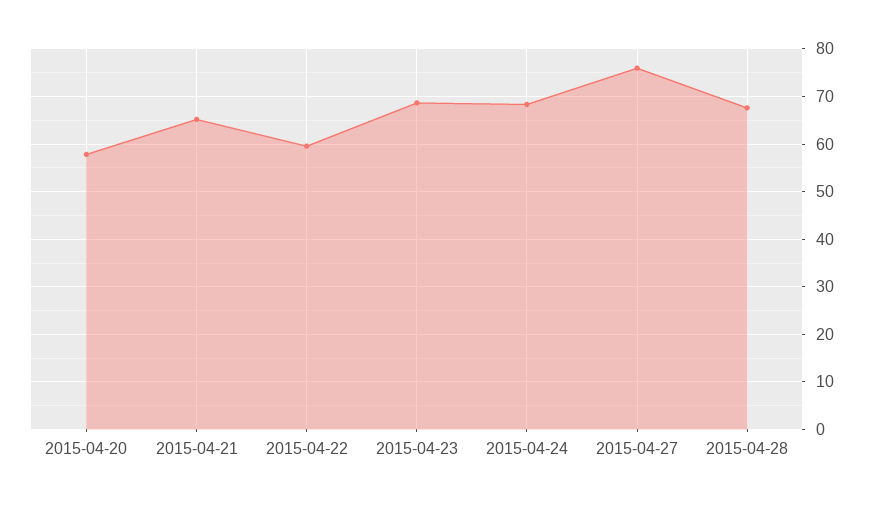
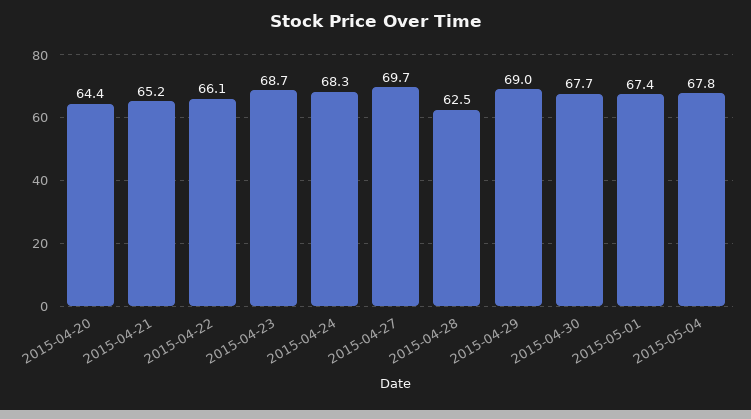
2015-04-20: 58 -> 64.4
2015-04-22: 60 -> 66.1
2015-04-27: 76 -> 69.7
2015-04-28: 68 -> 62.5
2015-04-29: none -> 69
2015-04-30: none -> 67.7
2015-05-01: none -> 67.4
2015-05-04: none -> 67.8

